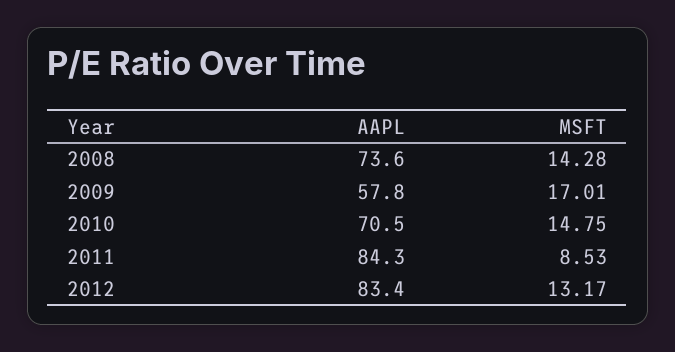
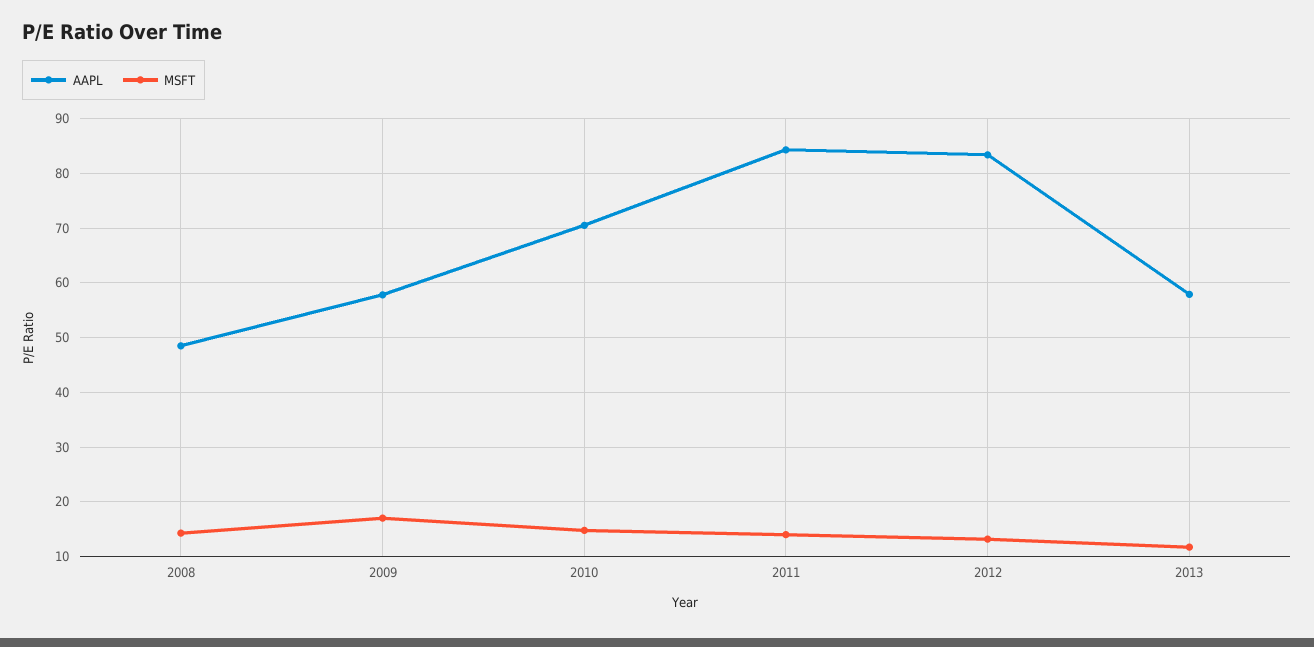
AAPL, 2008: 73.6 -> 48
MSFT, 2011: 8.53 -> 14
AAPL, 2013: none -> 58
MSFT, 2013: none -> 12

